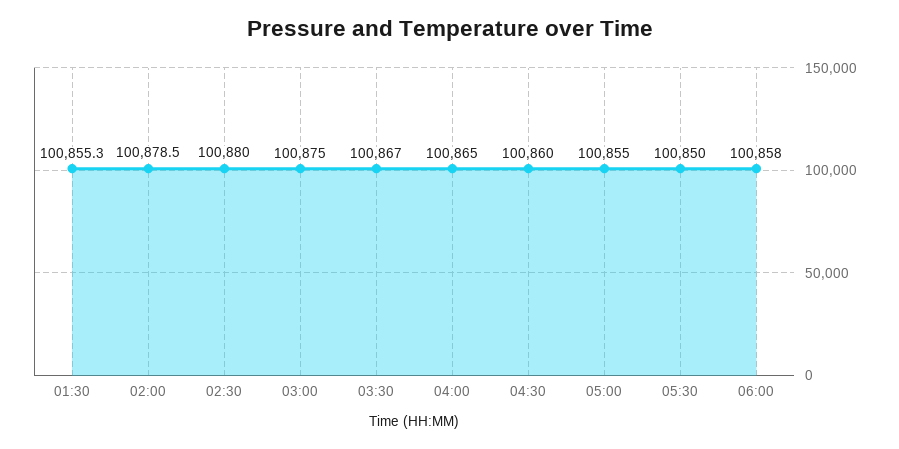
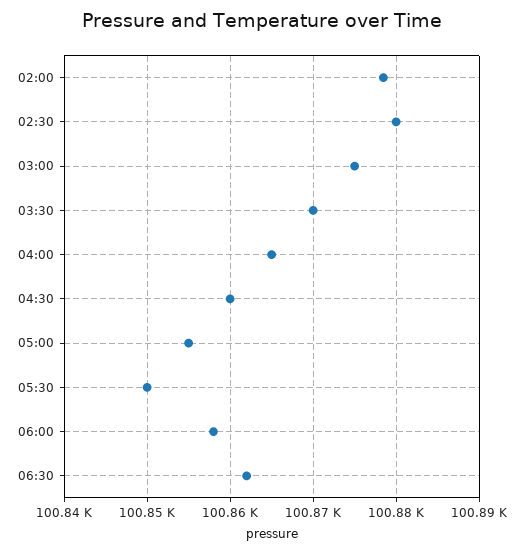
01:30: 100855.3 -> none
03:30: 100867 -> 100870
06:30: none -> 100862

